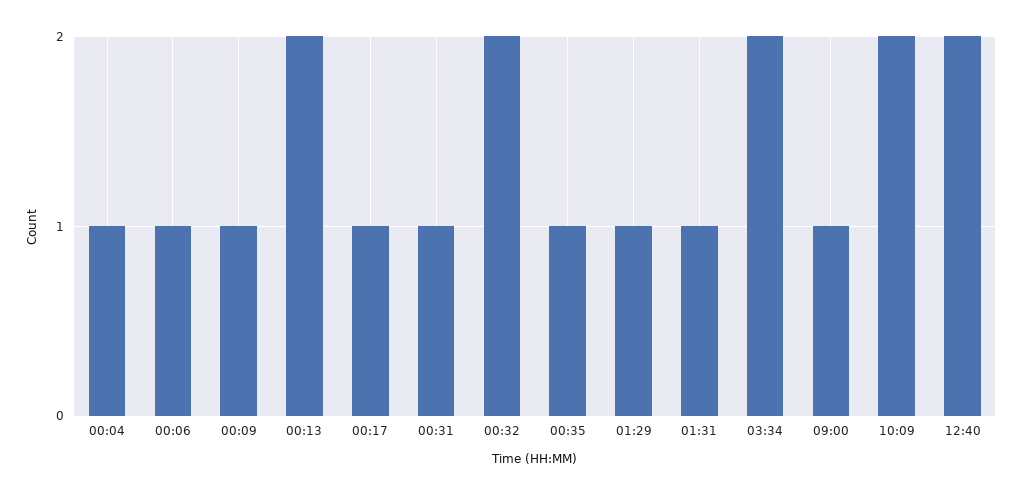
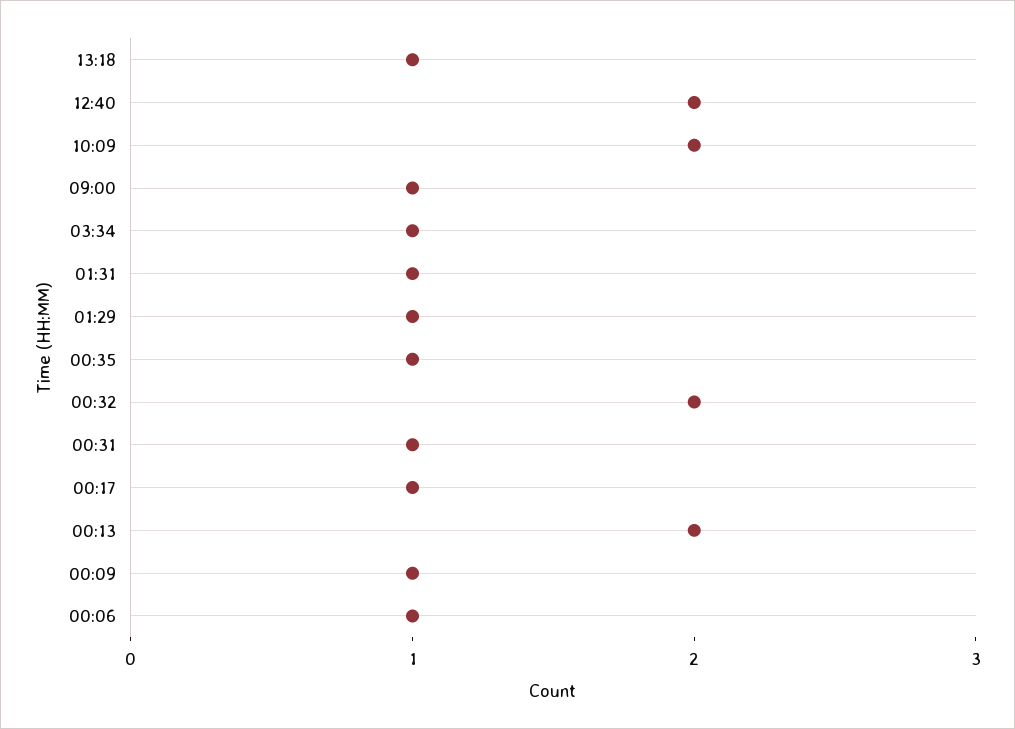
00:04: 1 -> none
03:34: 2 -> 1
13:18: none -> 1

